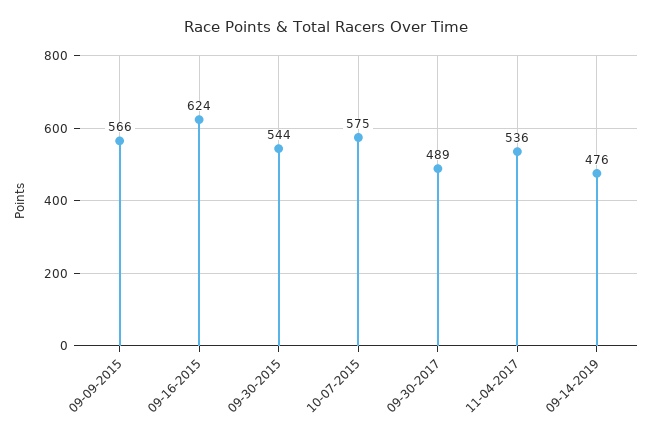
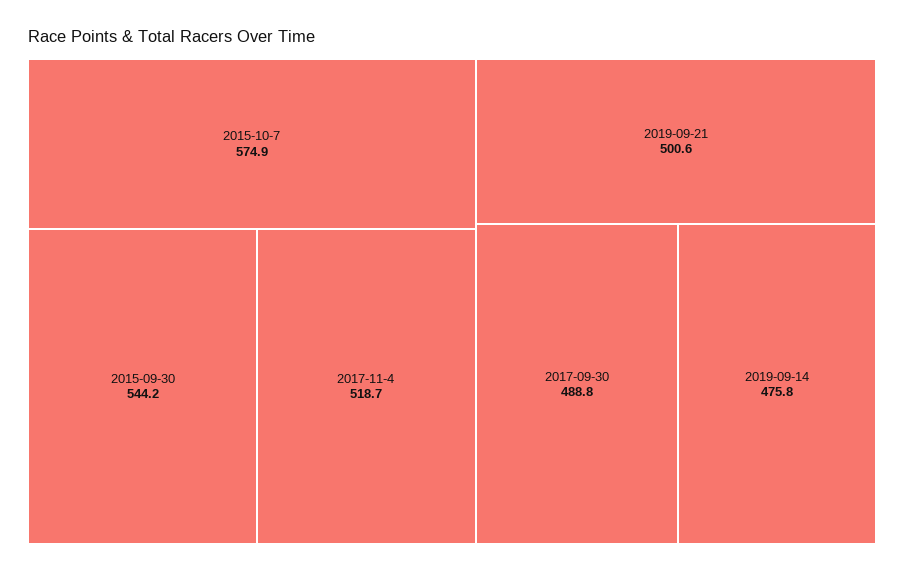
09-09-2015: 566 -> none
09-16-2015: 624 -> none
11-04-2017: 536 -> 518.7
2019-09-21: none -> 500.6

